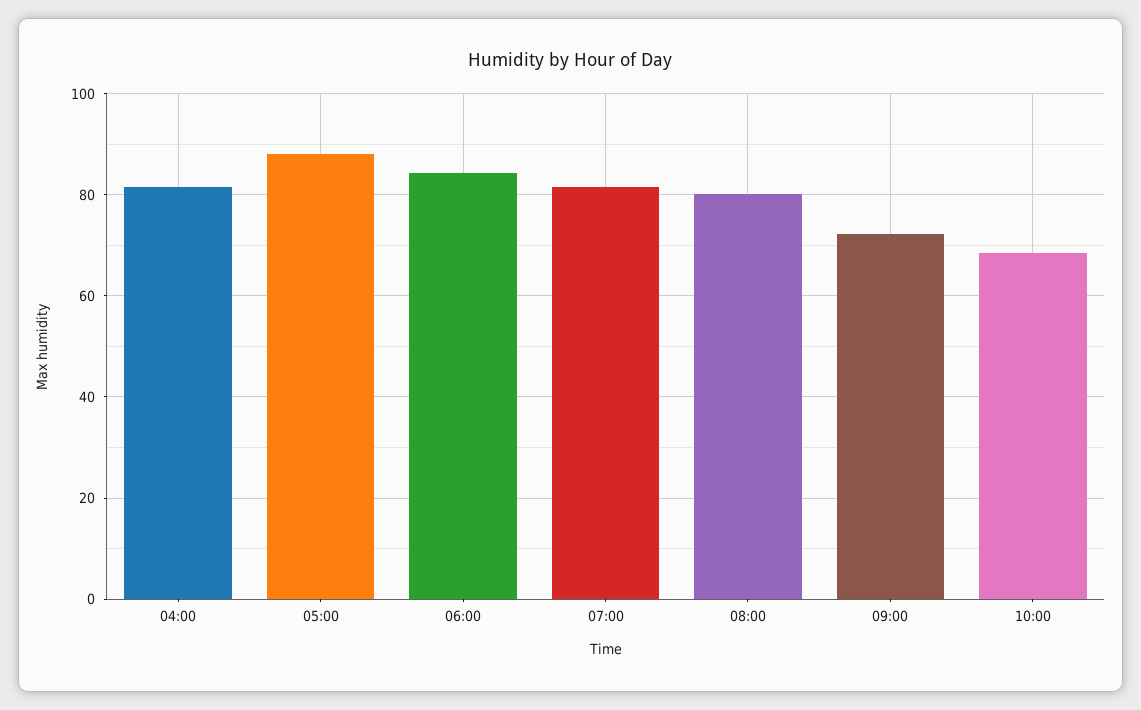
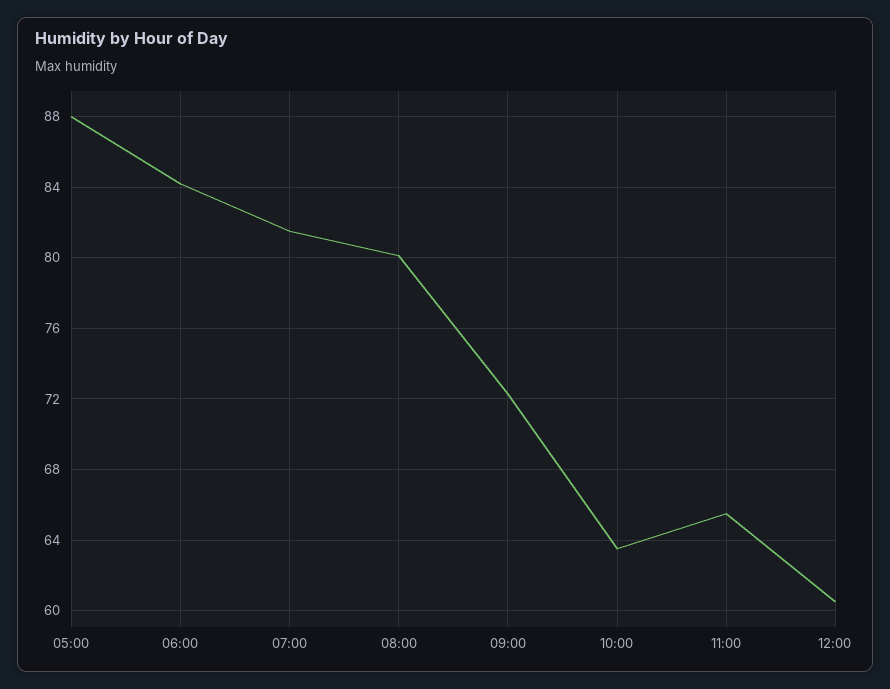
04:00: 82 -> none
10:00: 68 -> 63.5
11:00: none -> 65.5
12:00: none -> 60.5

